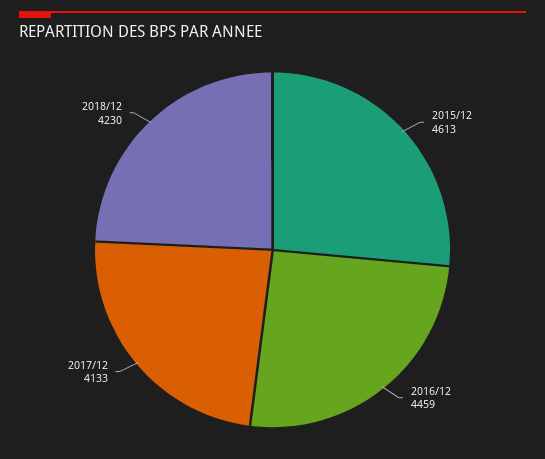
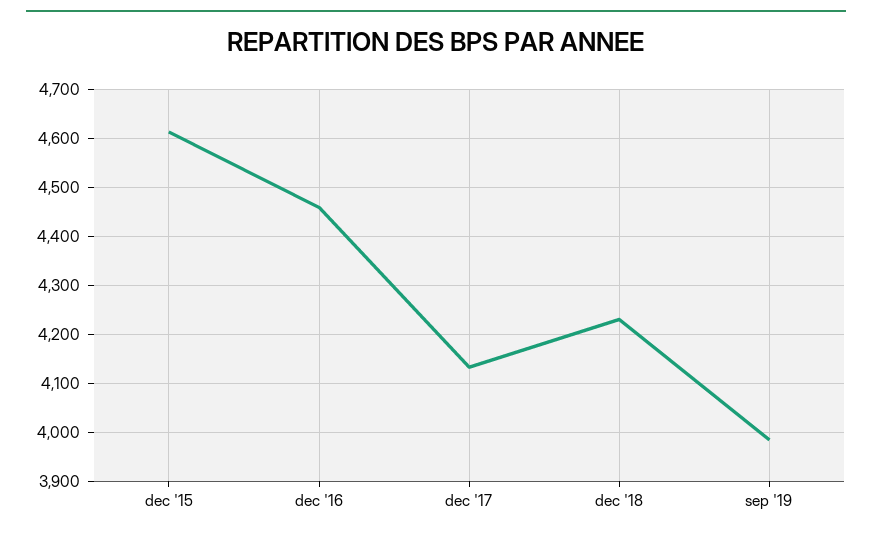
sep '19: none -> 3980

